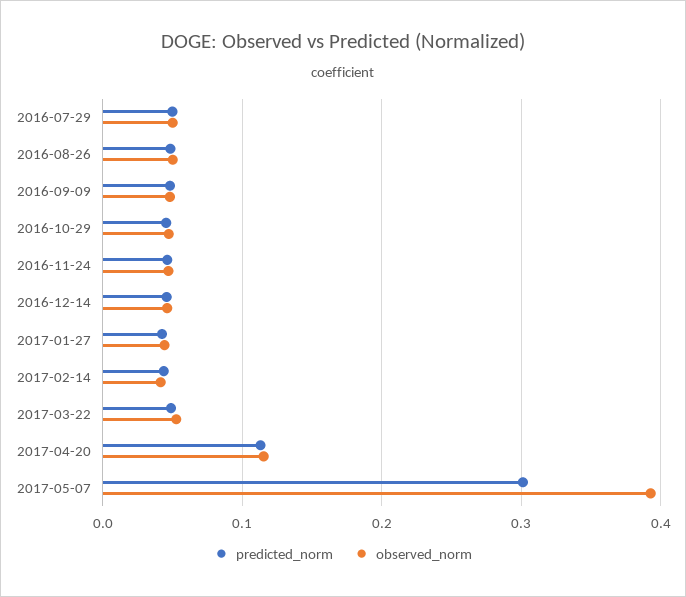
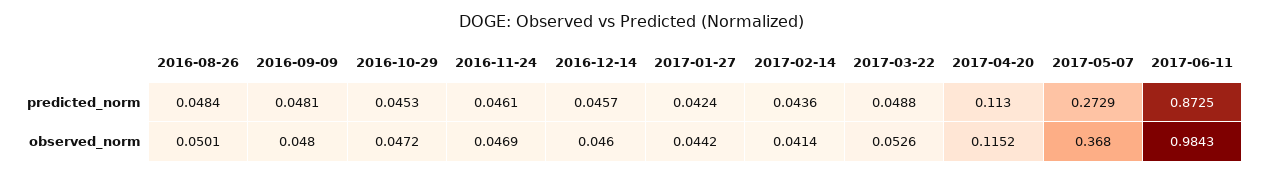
predicted_norm, 2016-07-29: 0.05 -> none
observed_norm, 2016-07-29: 0.05 -> none
predicted_norm, 2017-05-07: 0.3 -> 0.2729
observed_norm, 2017-05-07: 0.39 -> 0.368
predicted_norm, 2017-06-11: none -> 0.8725
observed_norm, 2017-06-11: none -> 0.9843

